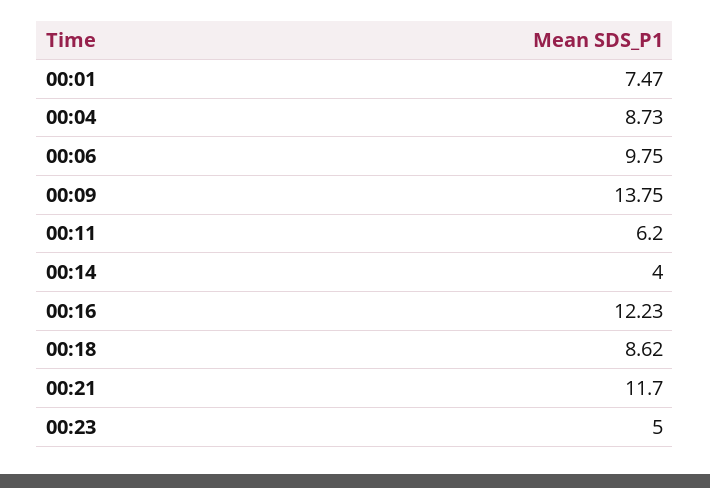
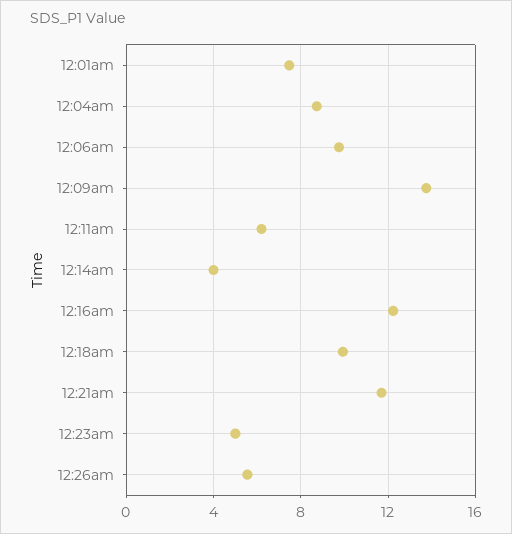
00:18: 8.62 -> 10
12:26am: none -> 5.5

